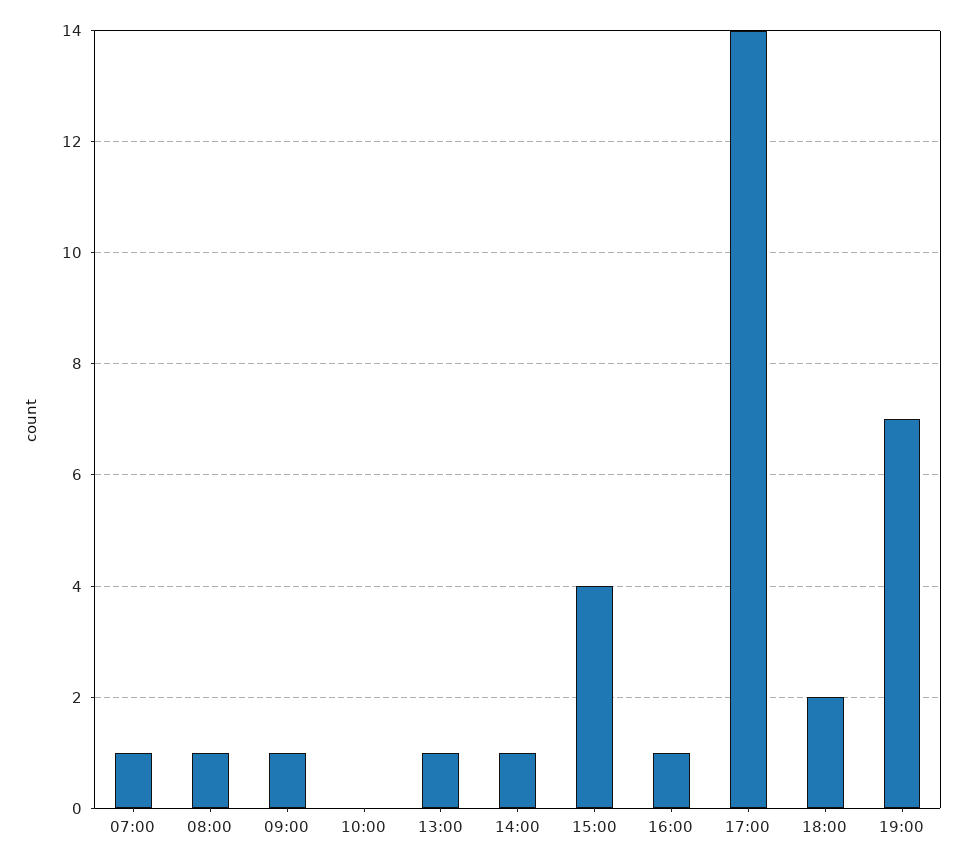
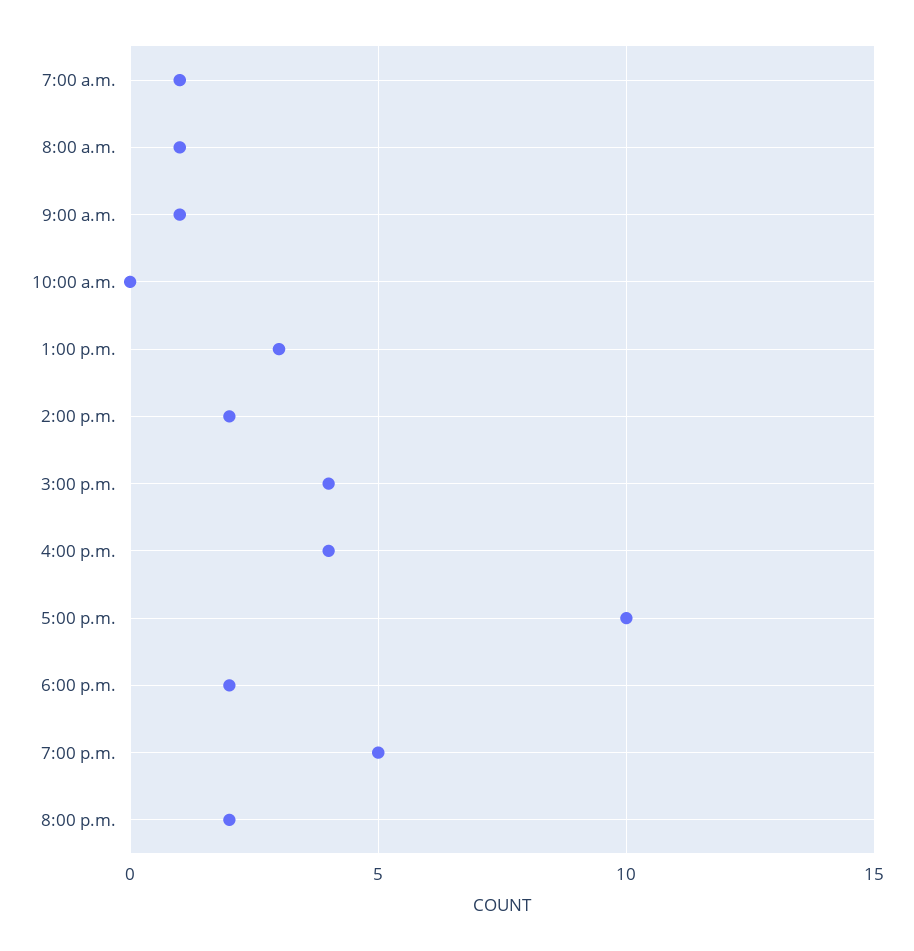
13:00: 1 -> 3
14:00: 1 -> 2
16:00: 1 -> 4
17:00: 14 -> 10
19:00: 7 -> 5
8:00 p.m.: none -> 2

